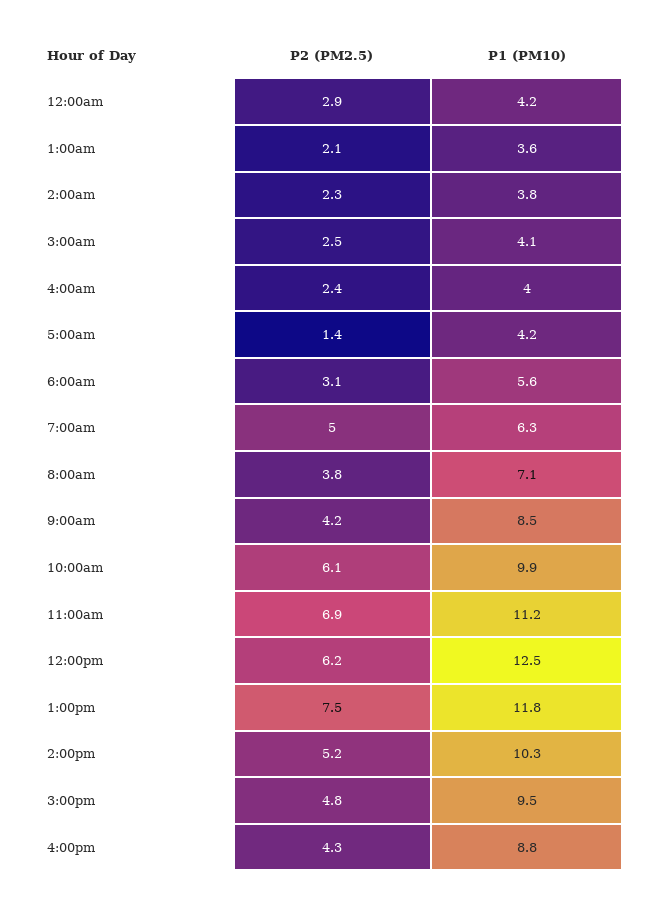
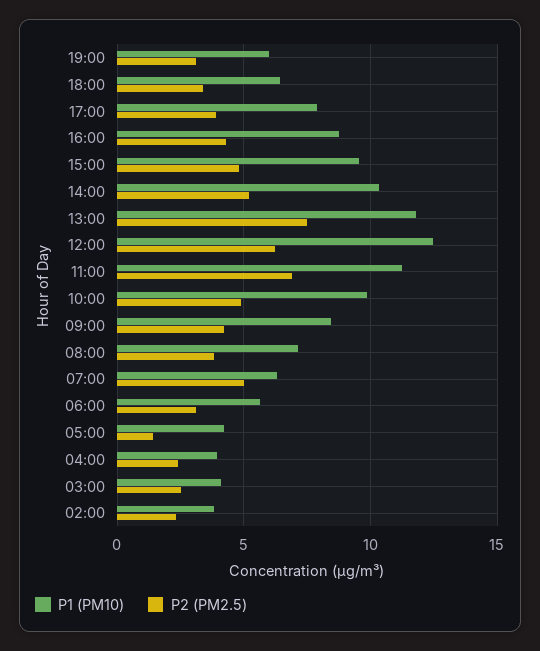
P2 (PM2.5), 12:00am: 2.9 -> none
P1 (PM10), 12:00am: 4.2 -> none
P2 (PM2.5), 1:00am: 2.1 -> none
P1 (PM10), 1:00am: 3.6 -> none
P2 (PM2.5), 10:00am: 6.1 -> 5
P1 (PM10), 19:00: none -> 6
P2 (PM2.5), 19:00: none -> 3
P1 (PM10), 18:00: none -> 6.5
P2 (PM2.5), 18:00: none -> 3.5
P1 (PM10), 17:00: none -> 8
P2 (PM2.5), 17:00: none -> 4

